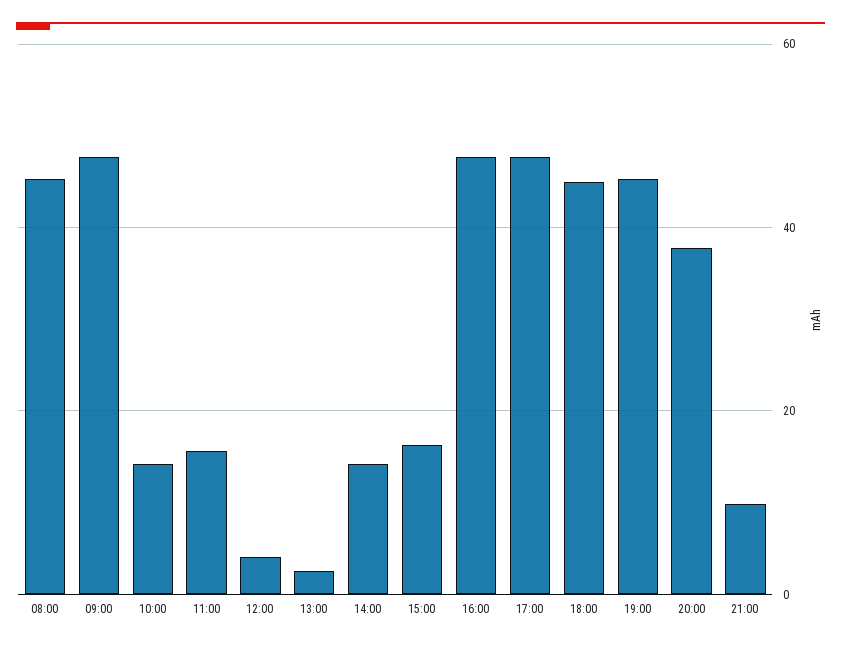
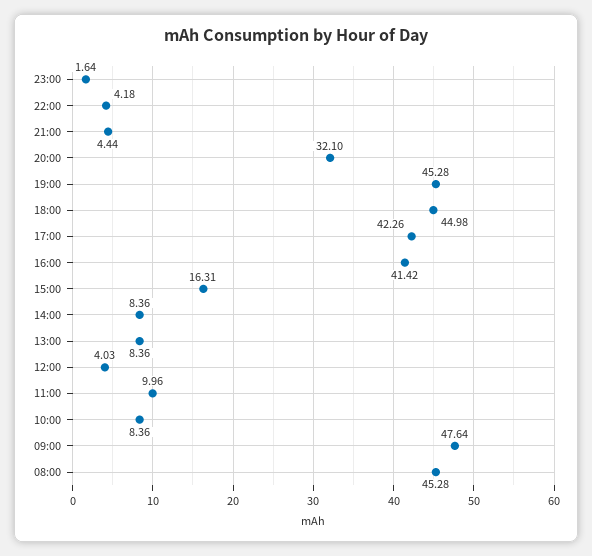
10:00: 14 -> 8.36
11:00: 16 -> 9.96
13:00: 2 -> 8.36
14:00: 14 -> 8.36
16:00: 48 -> 41.42
17:00: 48 -> 42.26
20:00: 38 -> 32.1
21:00: 10 -> 4.44
23:00: none -> 1.64
22:00: none -> 4.18

